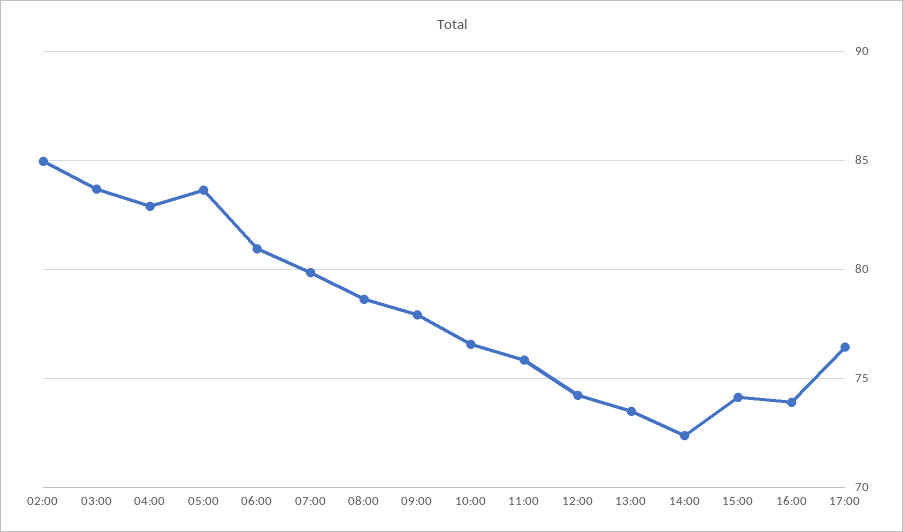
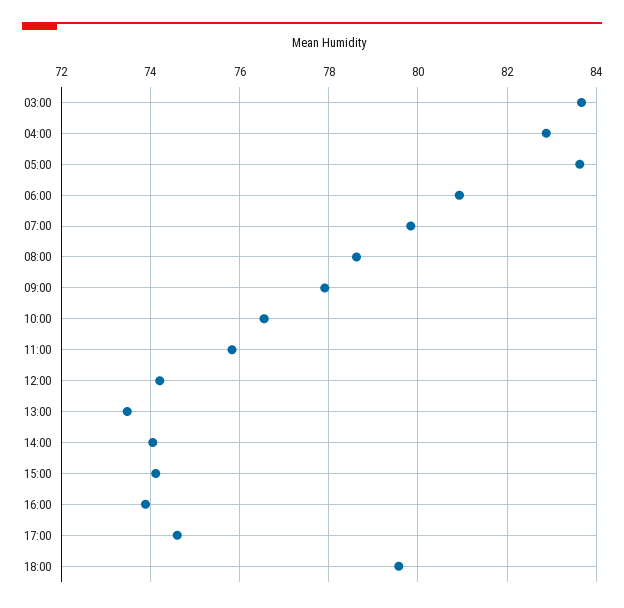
02:00: 85 -> none
14:00: 72.5 -> 74
17:00: 76.5 -> 74.6
18:00: none -> 79.6

